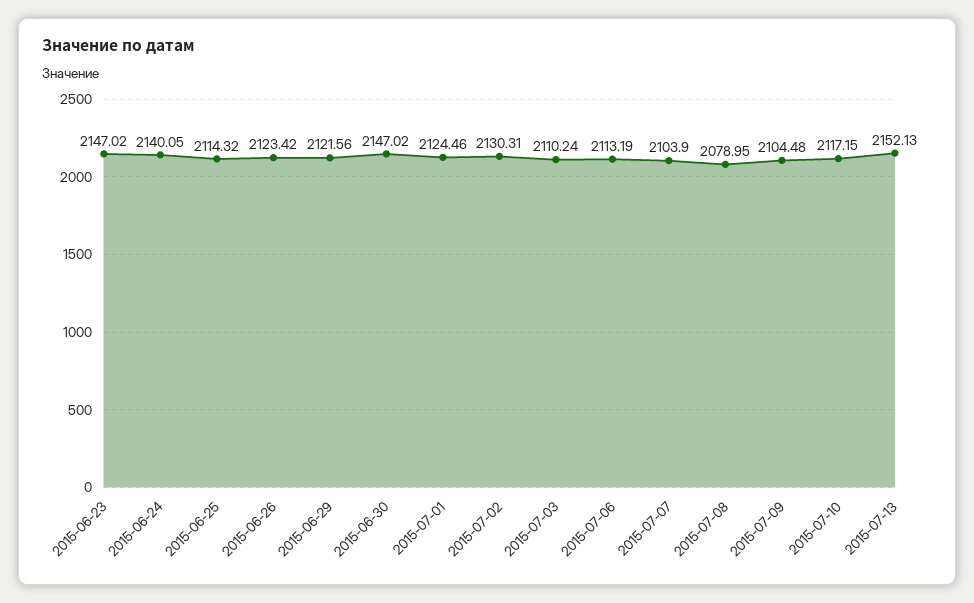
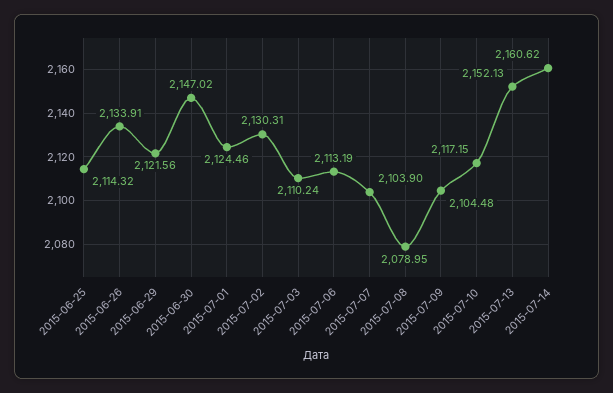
2015-06-23: 2147.02 -> none
2015-06-24: 2140.05 -> none
2015-06-26: 2123.42 -> 2133.91
2015-07-14: none -> 2160.62

